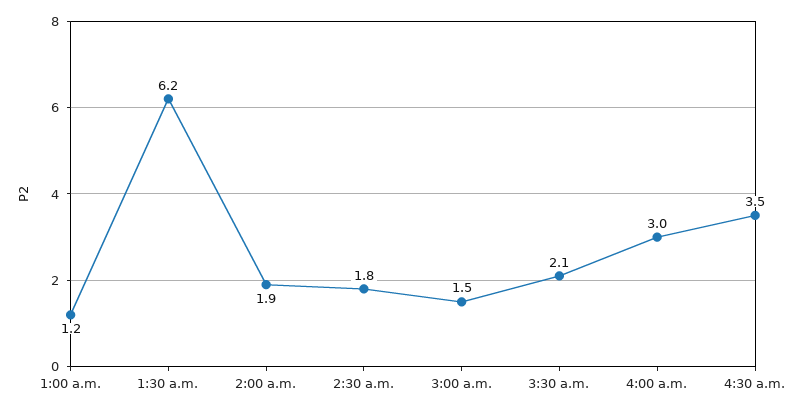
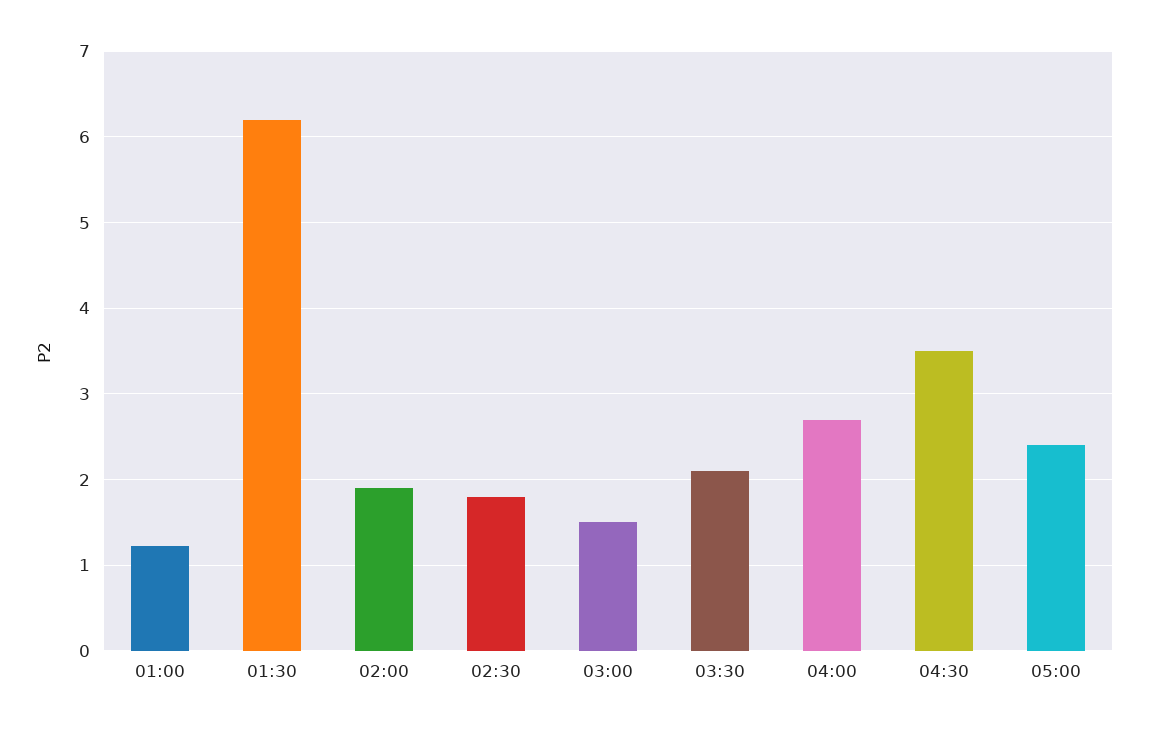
4:00 a.m.: 3 -> 2.7
05:00: none -> 2.4

